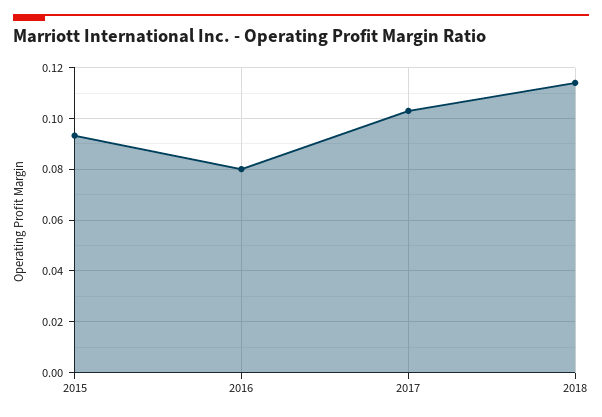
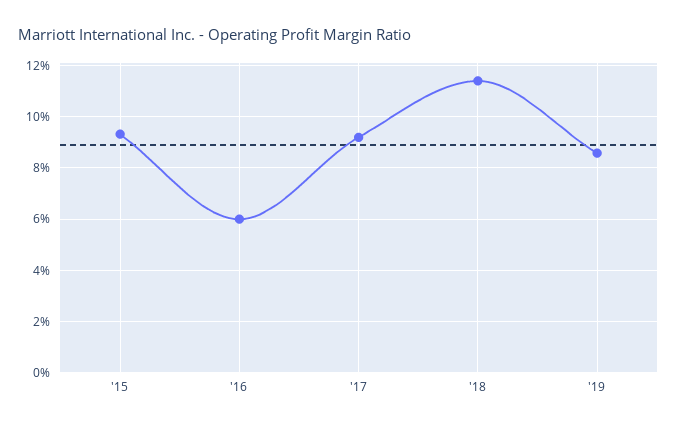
2016: 0.08 -> 0.06
2017: 0.1025 -> 0.0925
'19: none -> 0.085

